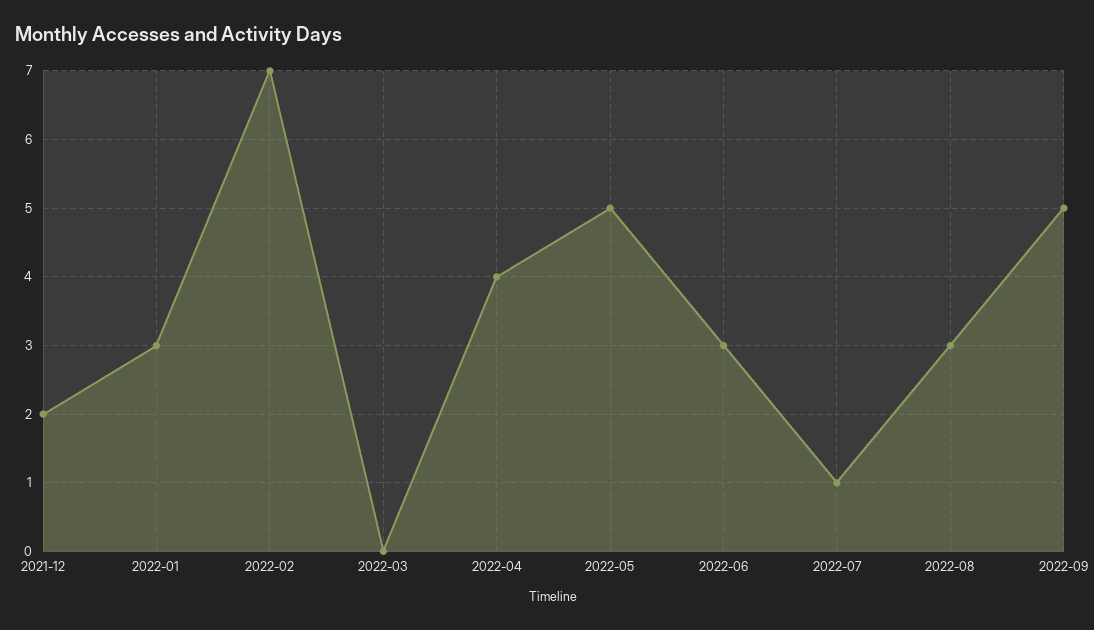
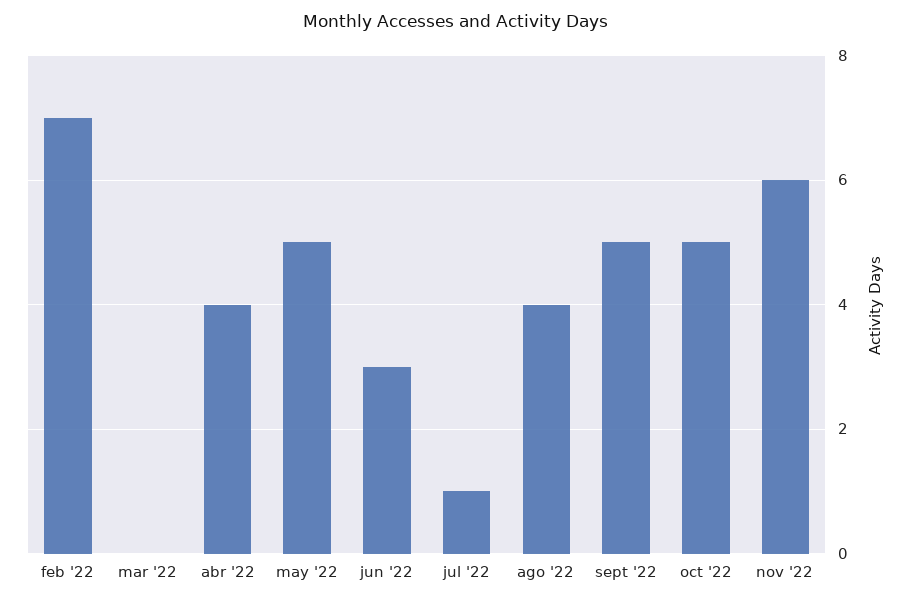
2021-12: 2 -> none
2022-01: 3 -> none
2022-08: 3 -> 4
oct '22: none -> 5
nov '22: none -> 6

